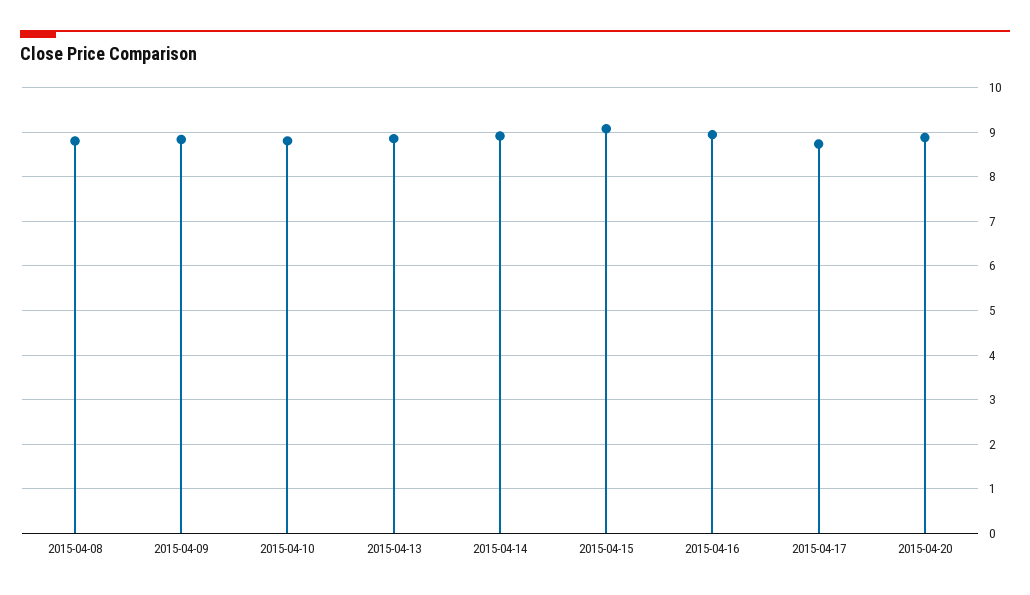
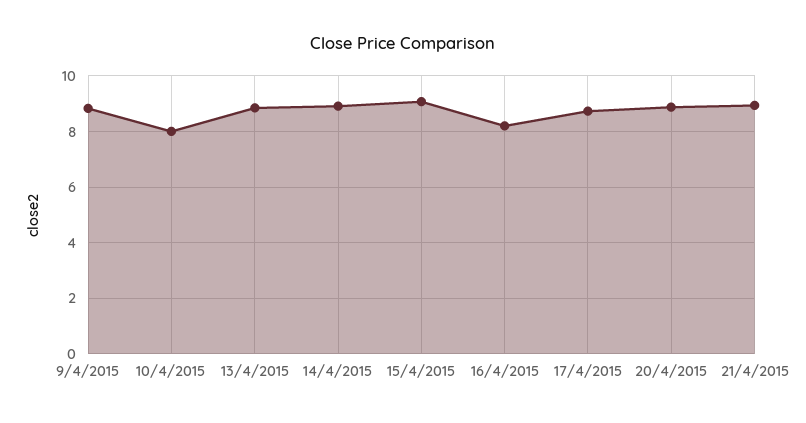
2015-04-08: 8.8 -> none
2015-04-10: 8.8 -> 8
2015-04-16: 9 -> 8.25
21/4/2015: none -> 9

